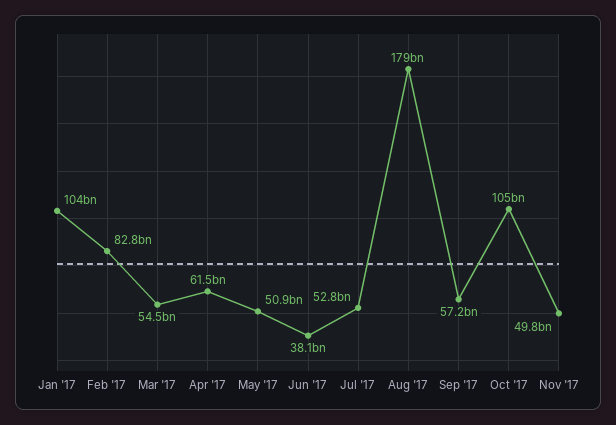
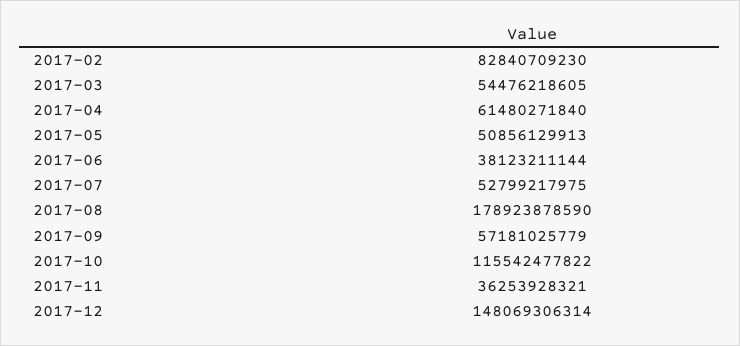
Jan '17: 104000000000 -> none
Oct '17: 105000000000 -> 115542477822
Nov '17: 49800000000 -> 36253928321
2017-12: none -> 148069306314

